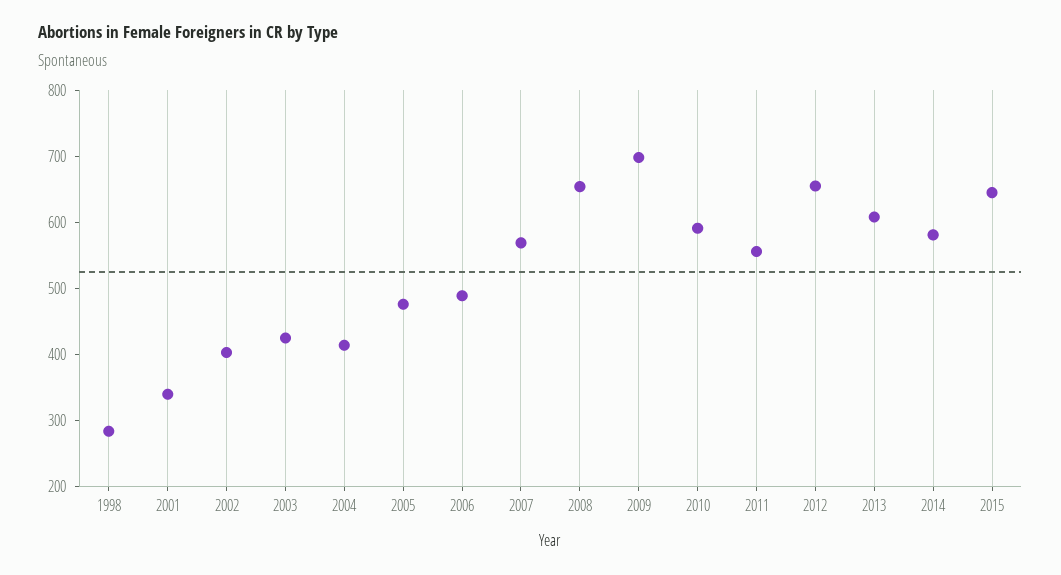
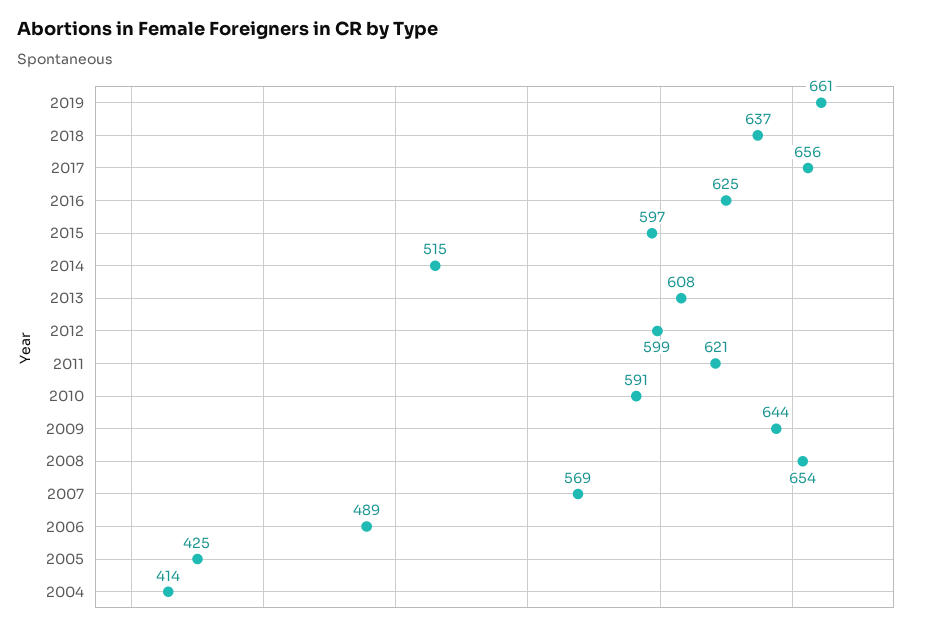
1998: 280 -> none
2001: 340 -> none
2002: 400 -> none
2003: 420 -> none
2005: 480 -> 425
2009: 700 -> 644
2011: 560 -> 621
2012: 660 -> 599
2014: 580 -> 515
2015: 640 -> 597
2019: none -> 661
2018: none -> 637
2017: none -> 656
2016: none -> 625

